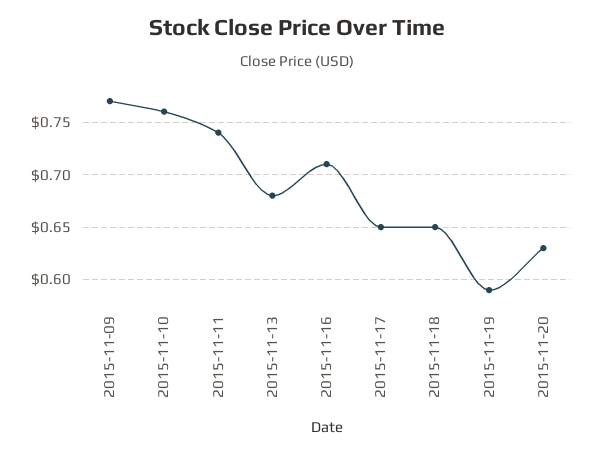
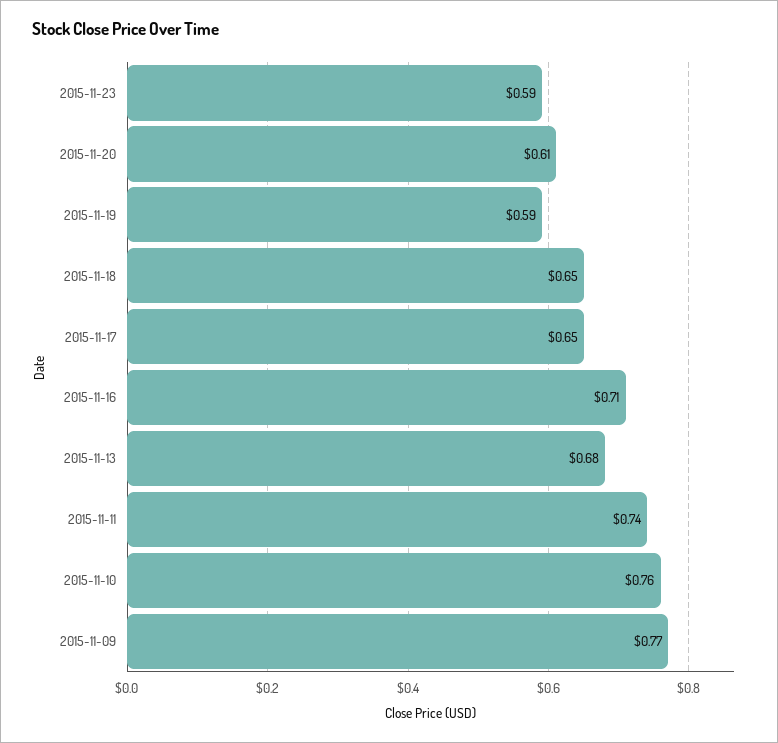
2015-11-20: 0.63 -> 0.61
2015-11-23: none -> 0.59

